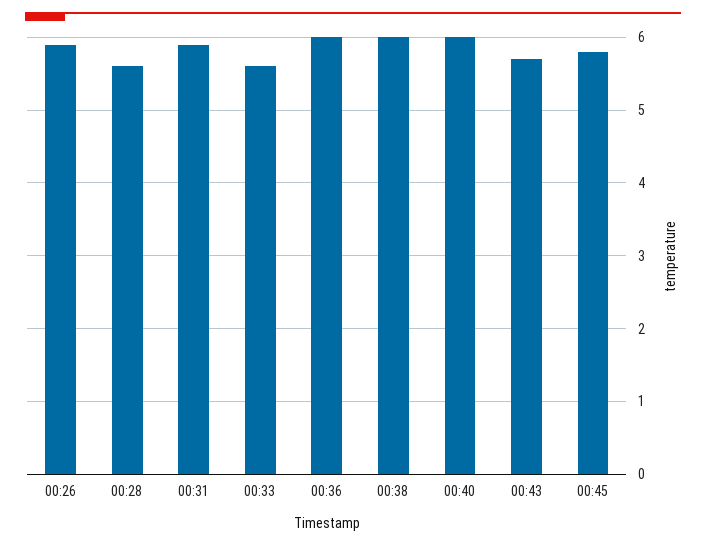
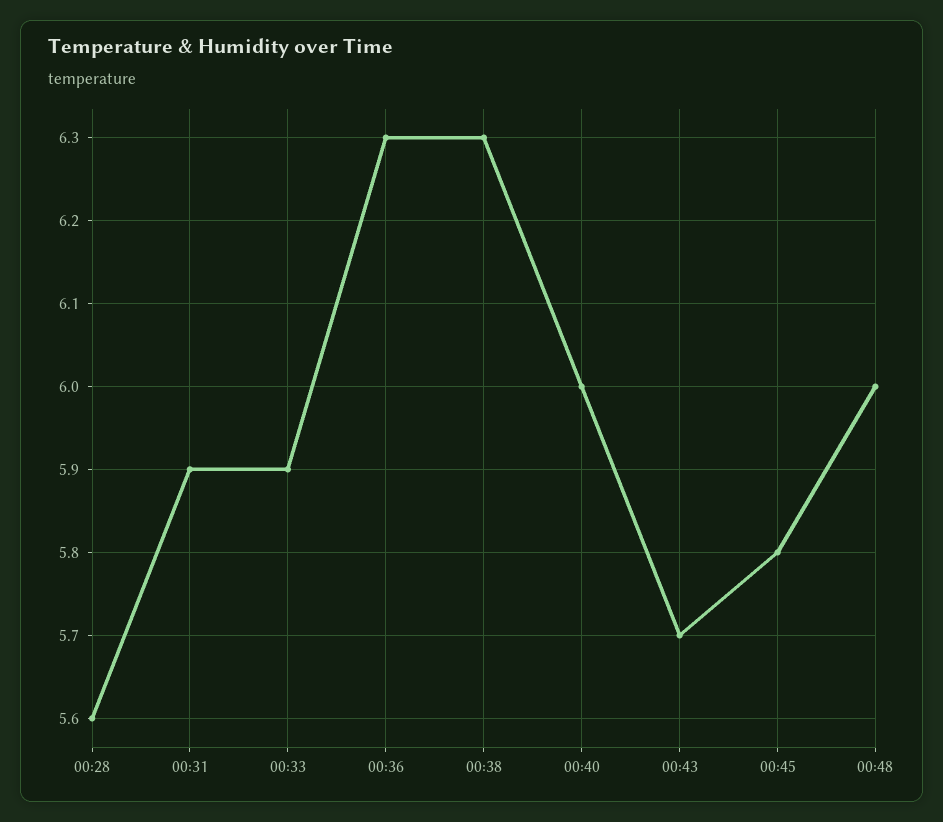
00:26: 5.9 -> none
00:33: 5.6 -> 5.9
00:36: 6 -> 6.3
00:38: 6 -> 6.3
00:48: none -> 6

